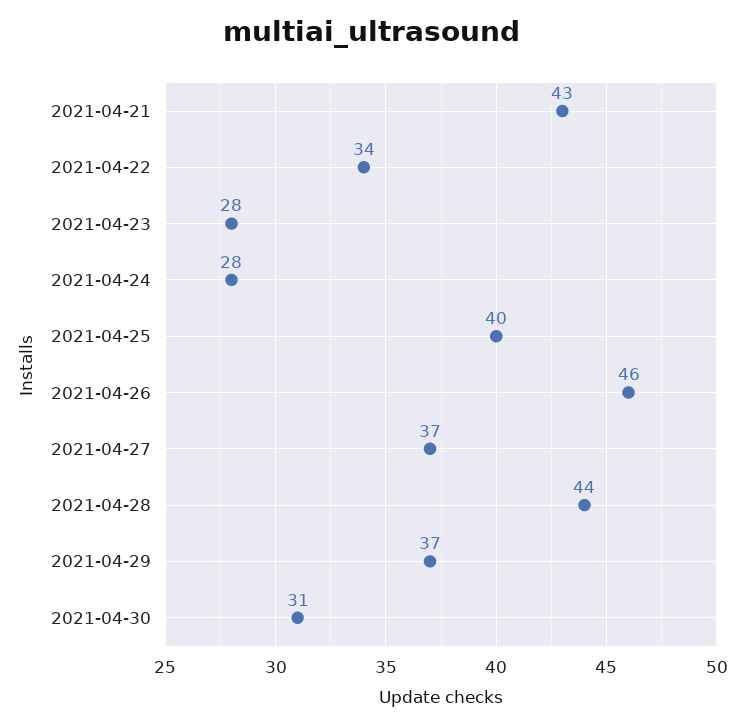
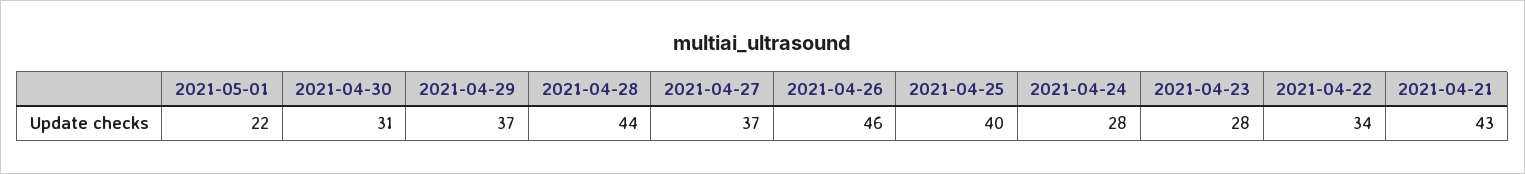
2021-05-01: none -> 22

